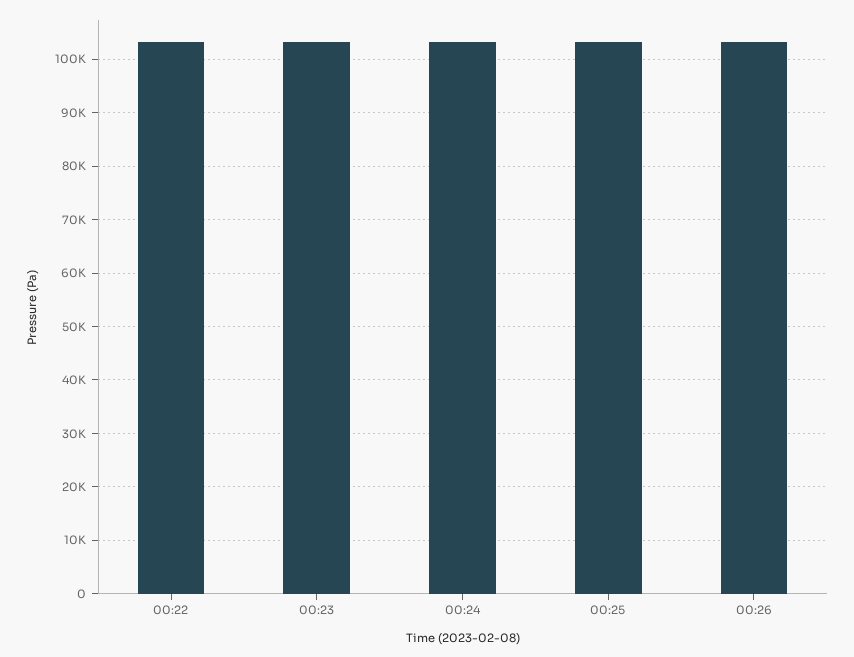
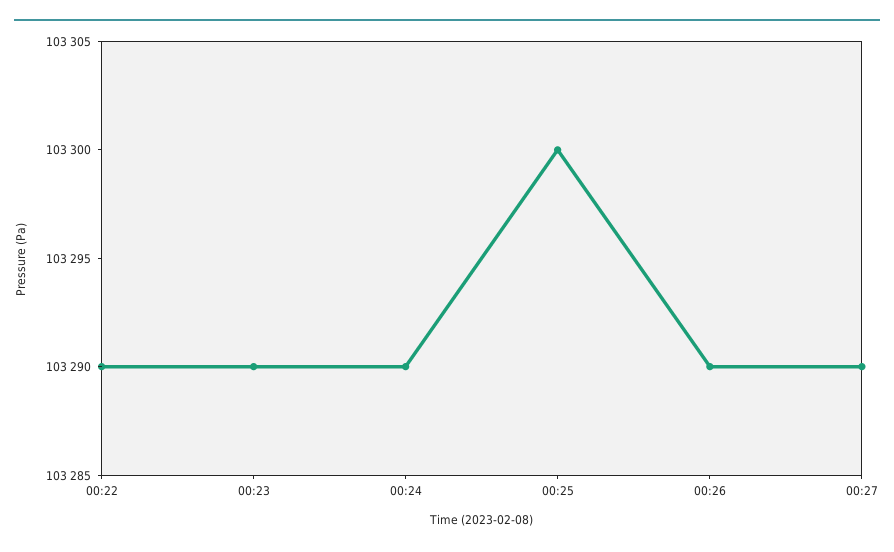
00:27: none -> 103290

